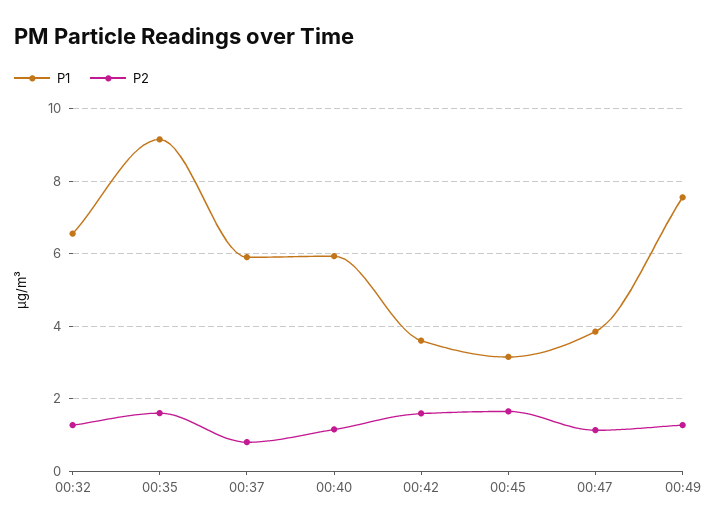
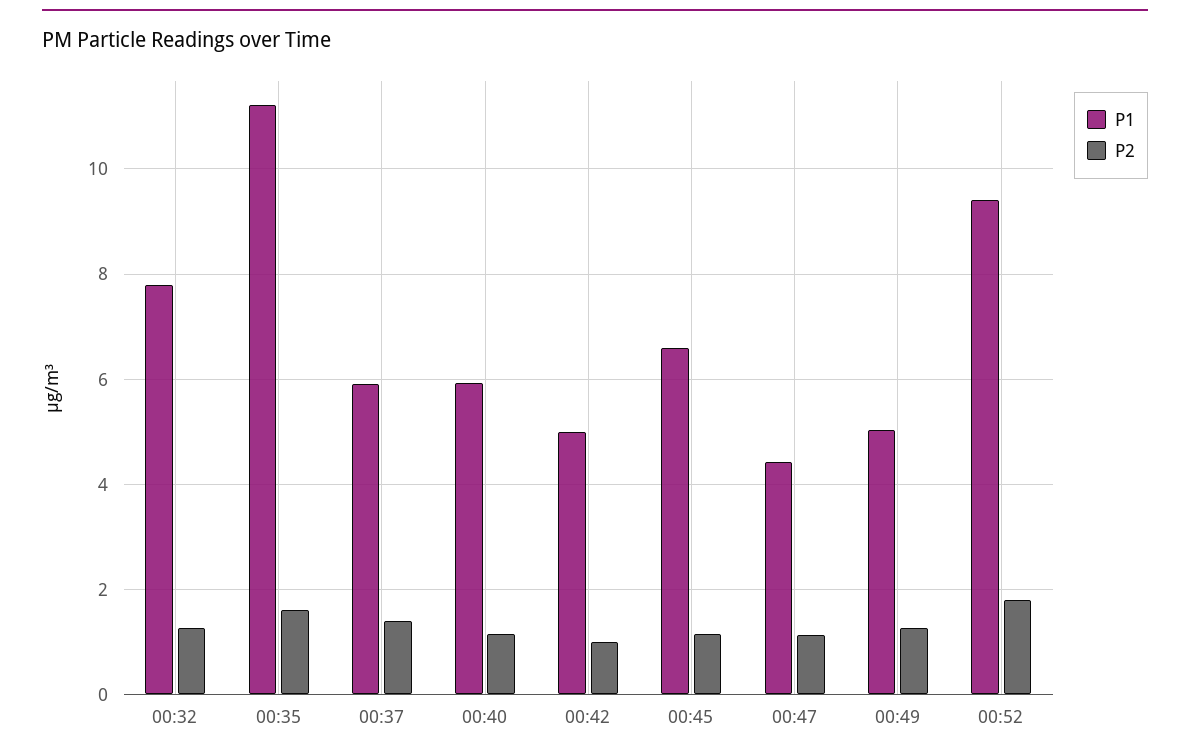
P1, 00:32: 6.6 -> 7.8
P1, 00:35: 9.2 -> 11.2
P2, 00:37: 0.8 -> 1.4
P1, 00:42: 3.6 -> 5
P2, 00:42: 1.6 -> 1
P1, 00:45: 3.2 -> 6.6
P2, 00:45: 1.6 -> 1.2
P1, 00:47: 3.8 -> 4.4
P1, 00:49: 7.6 -> 5
P1, 00:52: none -> 9.4
P2, 00:52: none -> 1.8

